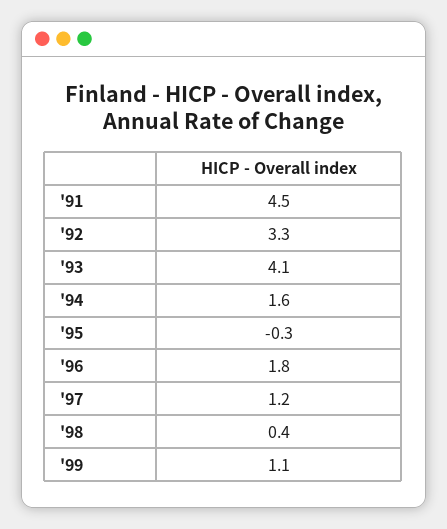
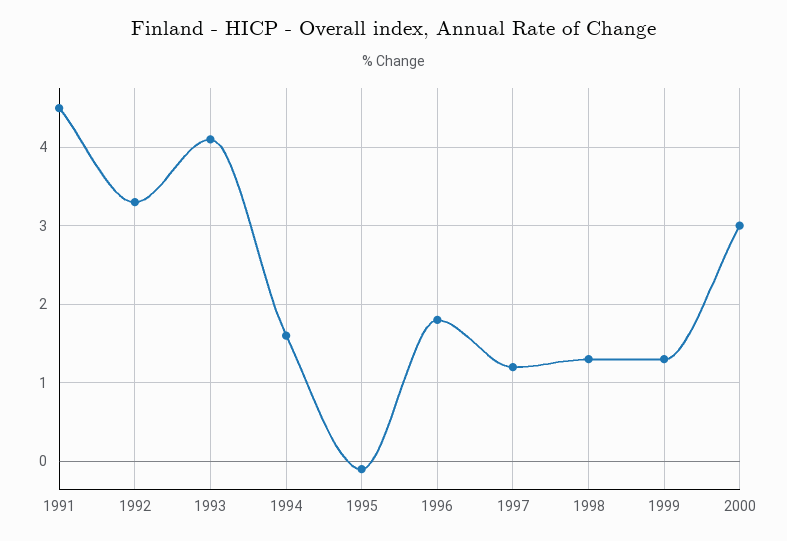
'95: -0.3 -> -0.1
'98: 0.4 -> 1.3
'99: 1.1 -> 1.3
2000: none -> 3

